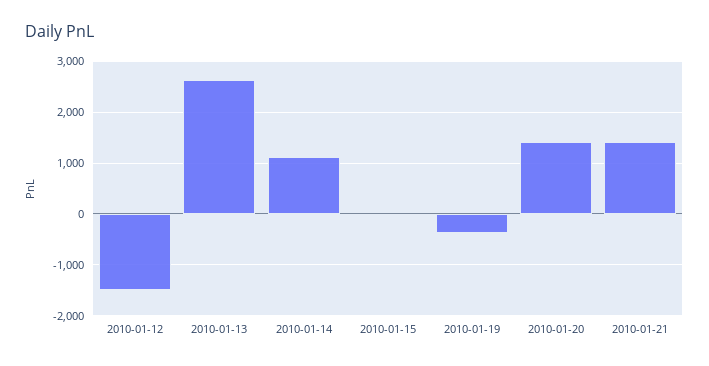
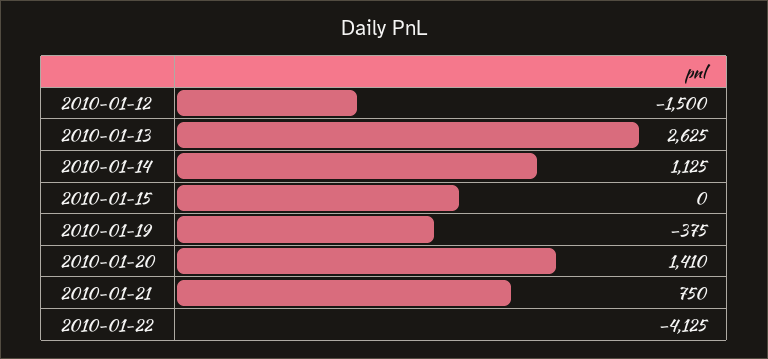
2010-01-21: 1400 -> 750
2010-01-22: none -> -4125

